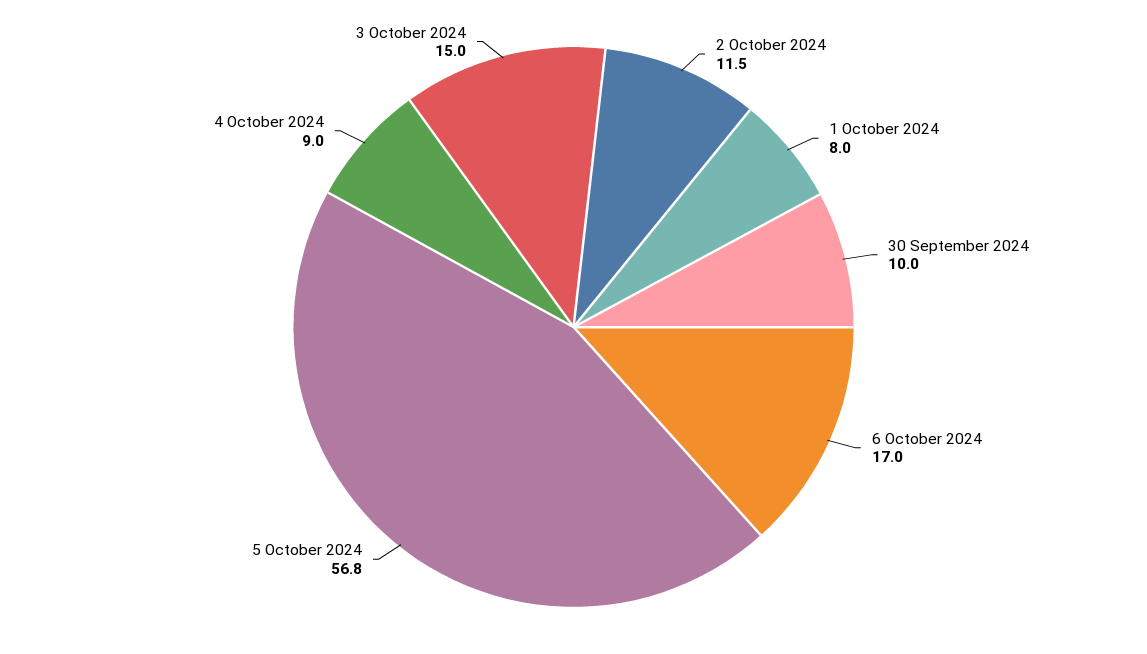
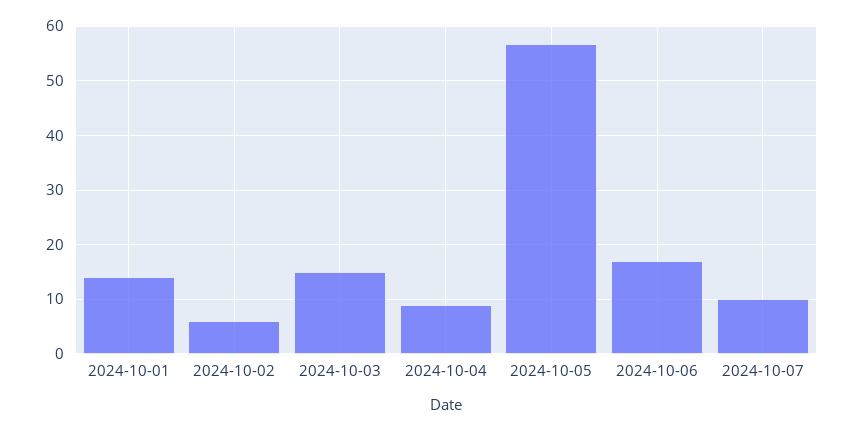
2 October 2024: 11.5 -> 6
1 October 2024: 8 -> 14
30 September 2024: 10 -> none
2024-10-07: none -> 10

